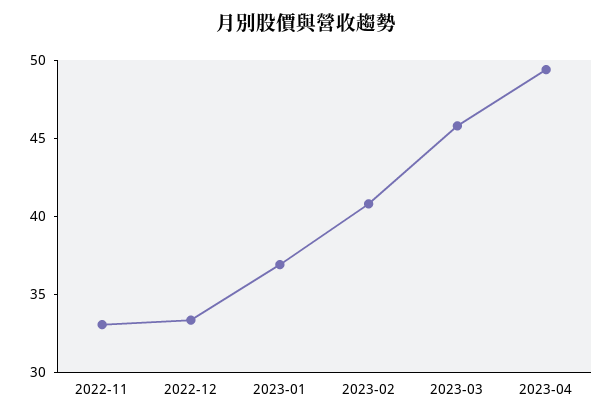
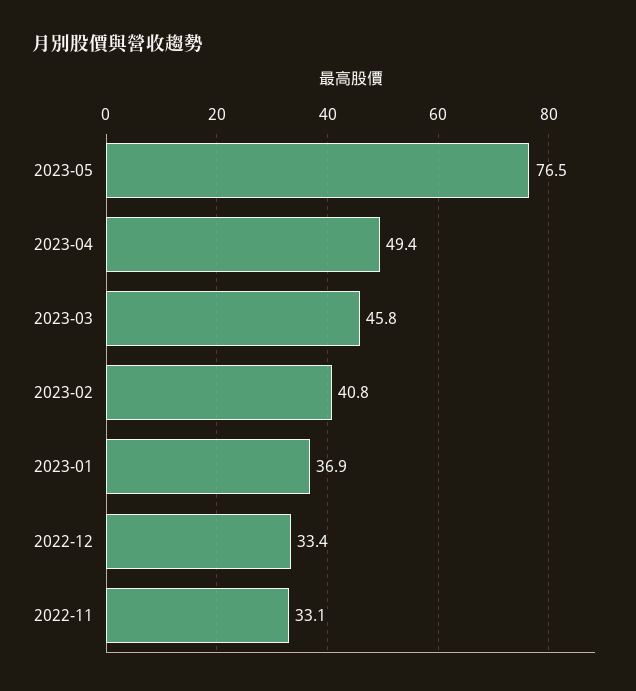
2023-05: none -> 76.5

